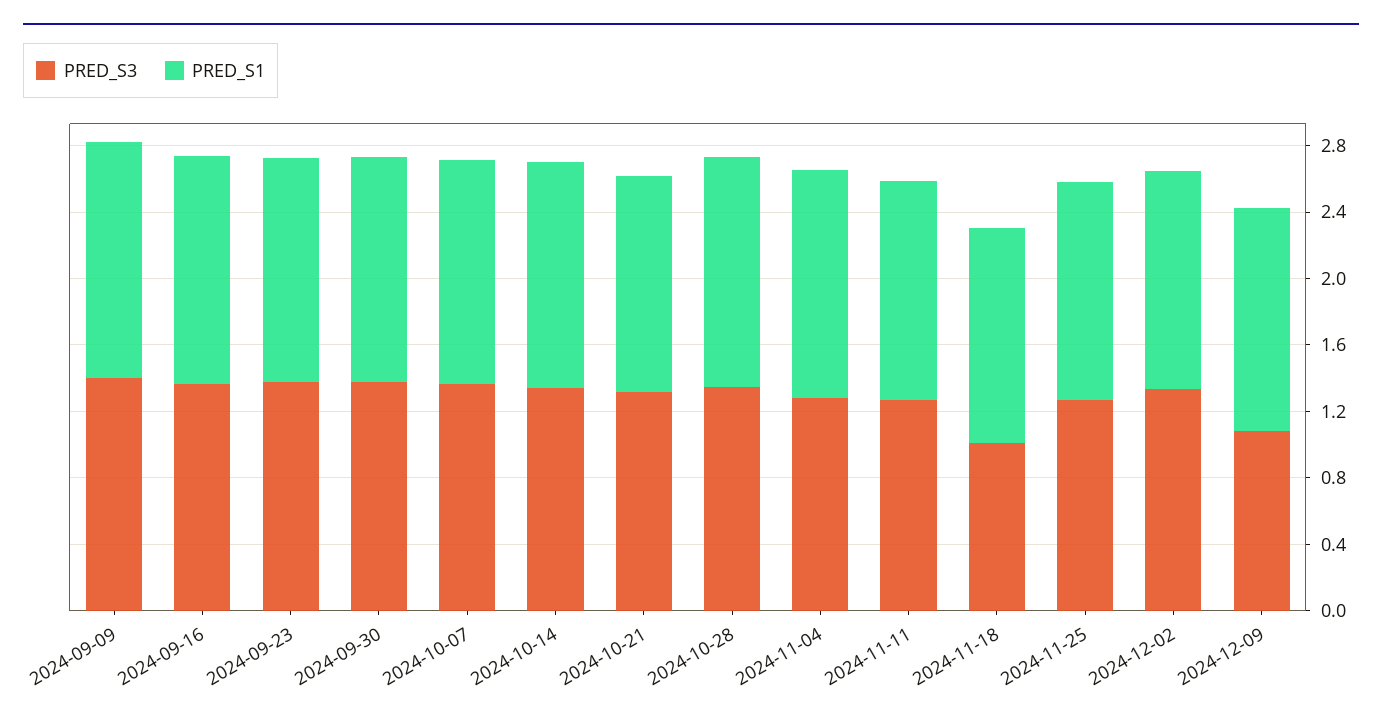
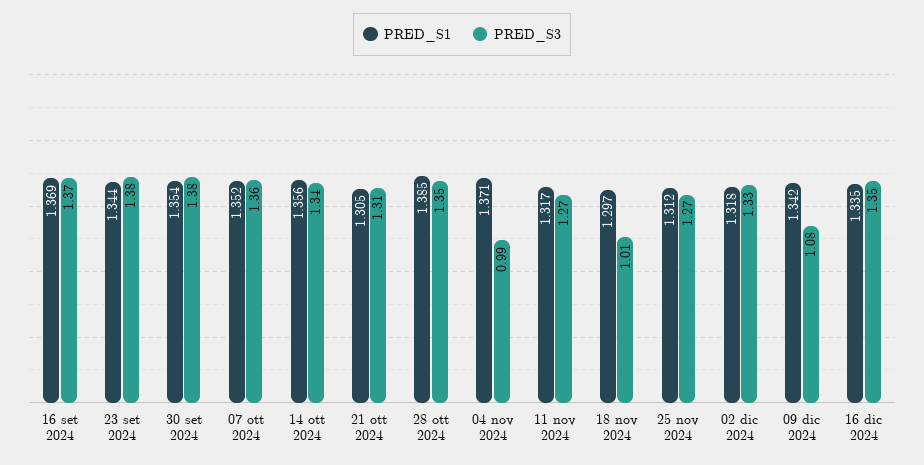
PRED_S3, 2024-09-09: 1.4 -> none
PRED_S1, 2024-09-09: 1.4 -> none
PRED_S3, 2024-11-04: 1.3 -> 0.99
PRED_S1, 16 dic 2024: none -> 1.335
PRED_S3, 16 dic 2024: none -> 1.35

